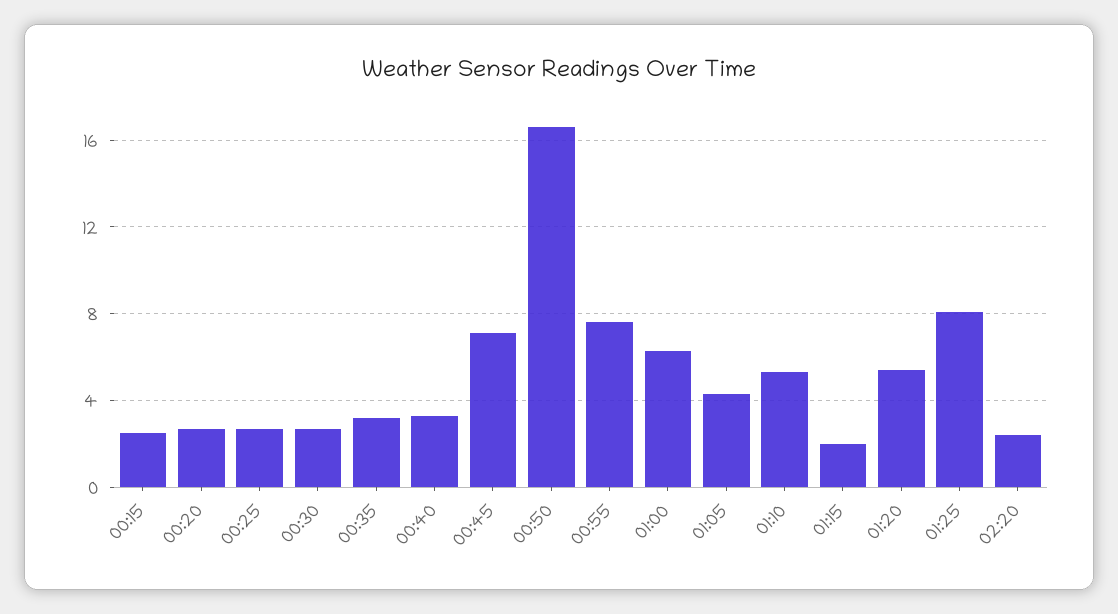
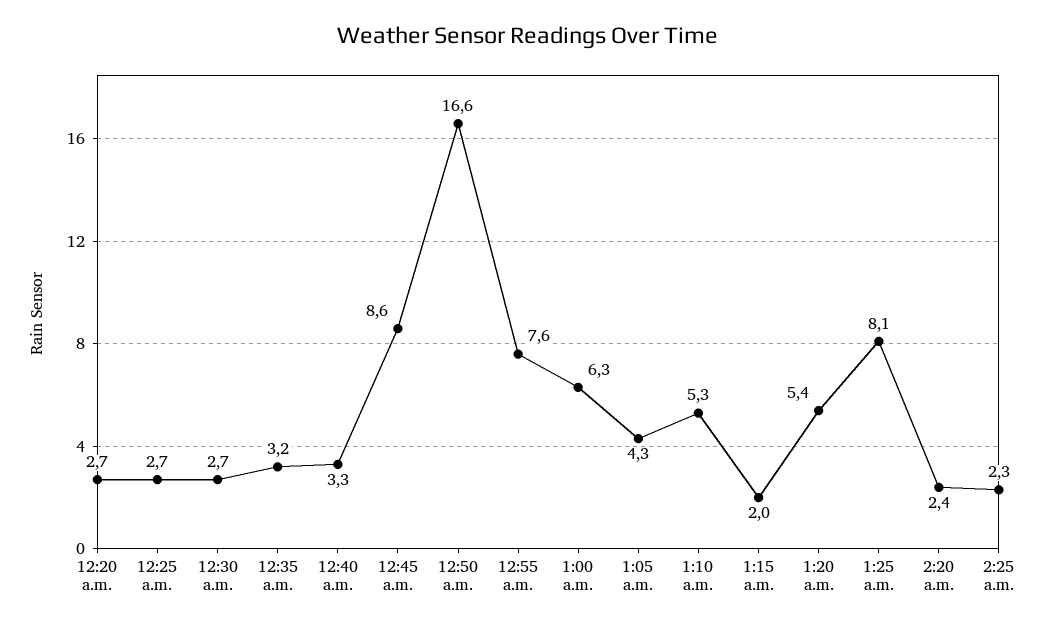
00:15: 2.5 -> none
00:45: 7 -> 8.6
2:25 a.m.: none -> 2.3

